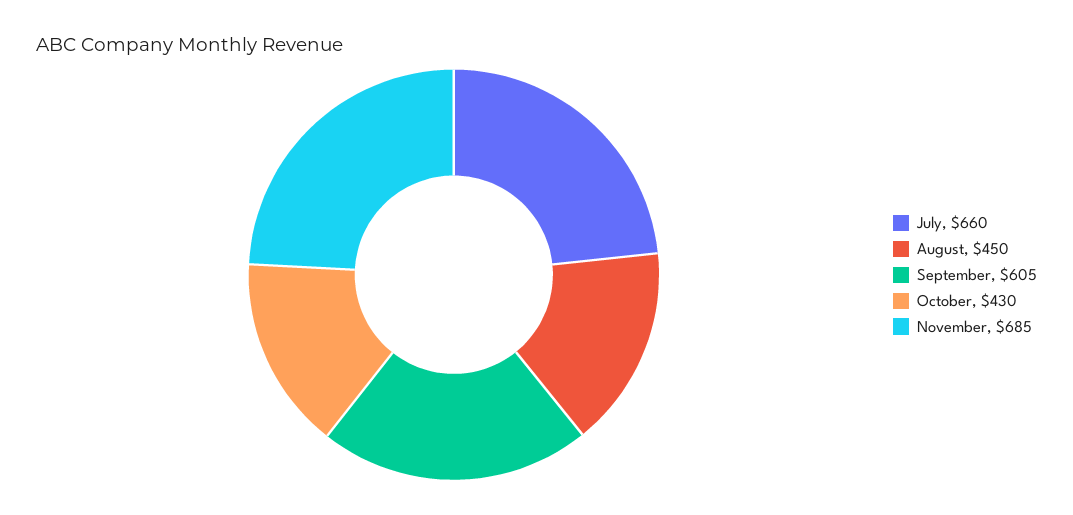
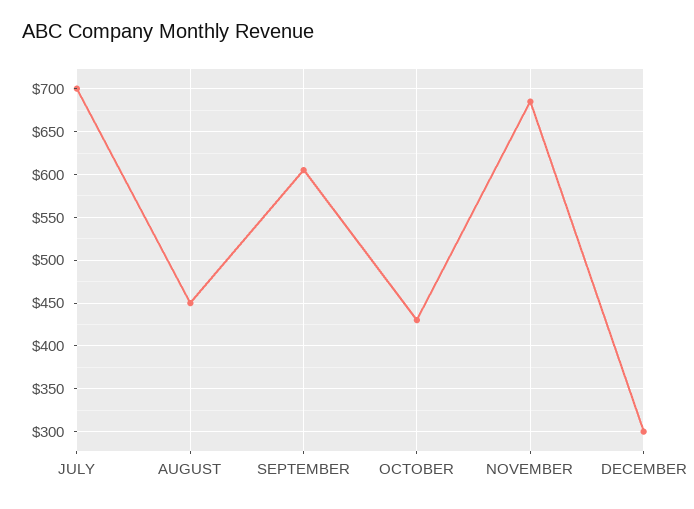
July: 660 -> 700
DECEMBER: none -> 300

